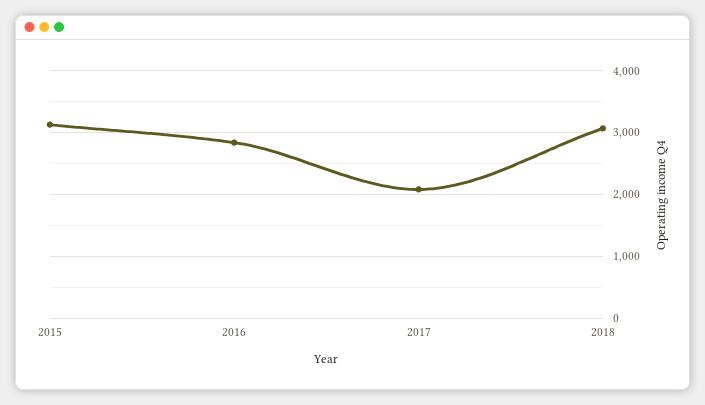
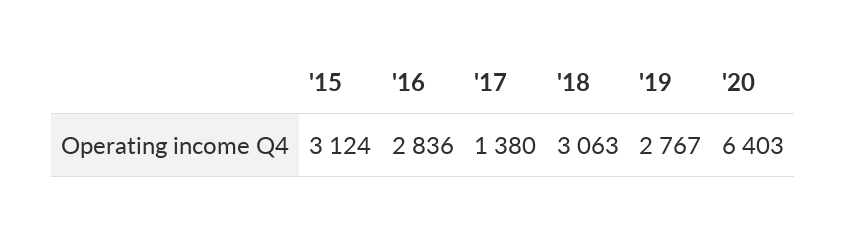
2017: 2100 -> 1380
'19: none -> 2767
'20: none -> 6403

